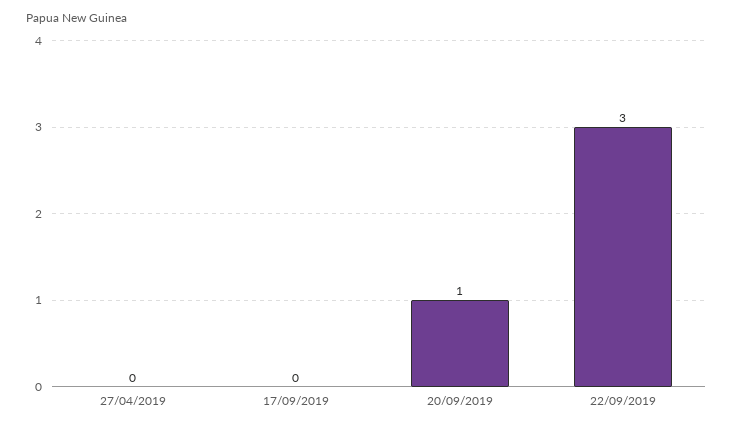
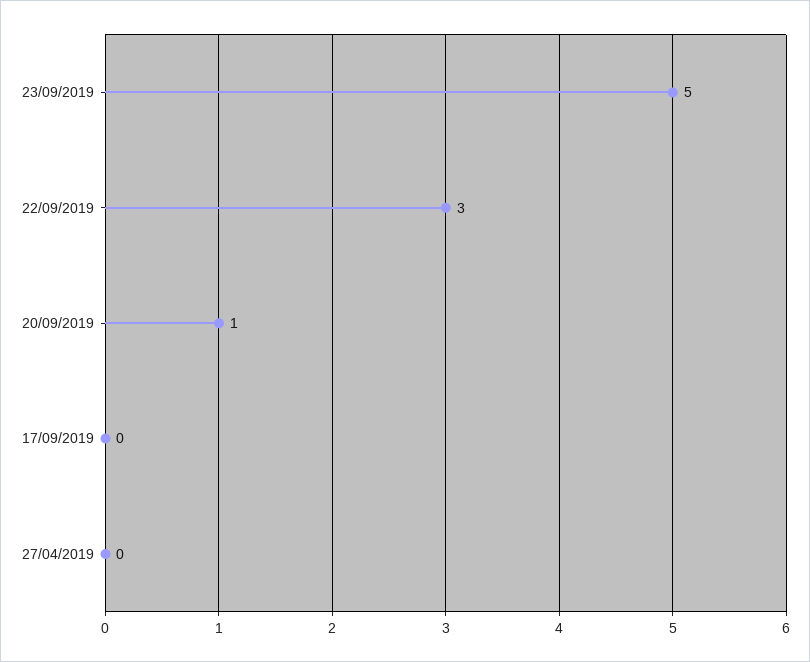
23/09/2019: none -> 5

